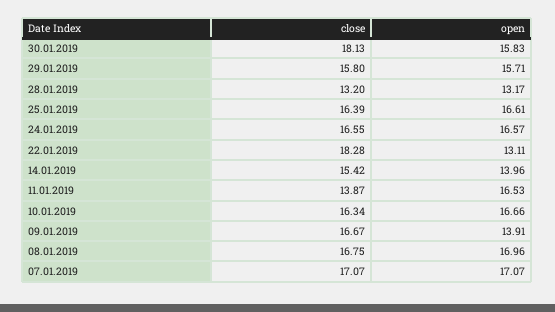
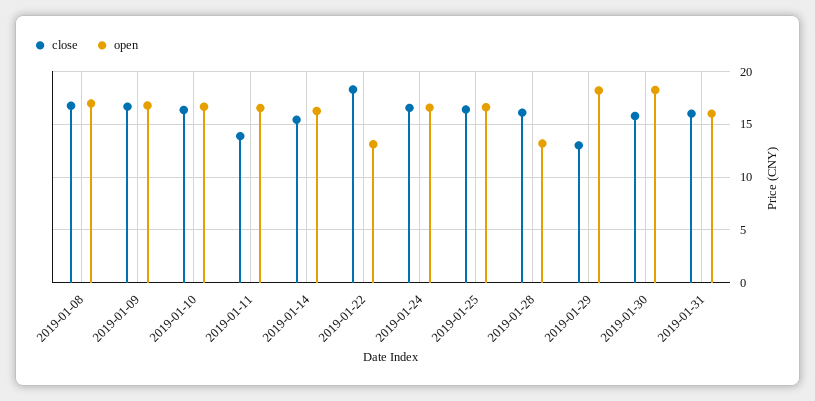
close, 30.01.2019: 18.13 -> 16
open, 30.01.2019: 15.83 -> 18
close, 29.01.2019: 15.8 -> 13
open, 29.01.2019: 15.71 -> 18
close, 28.01.2019: 13.2 -> 16
open, 14.01.2019: 13.96 -> 16
open, 09.01.2019: 13.91 -> 17
close, 07.01.2019: 17.07 -> none
open, 07.01.2019: 17.07 -> none
close, 2019-01-31: none -> 16
open, 2019-01-31: none -> 16

